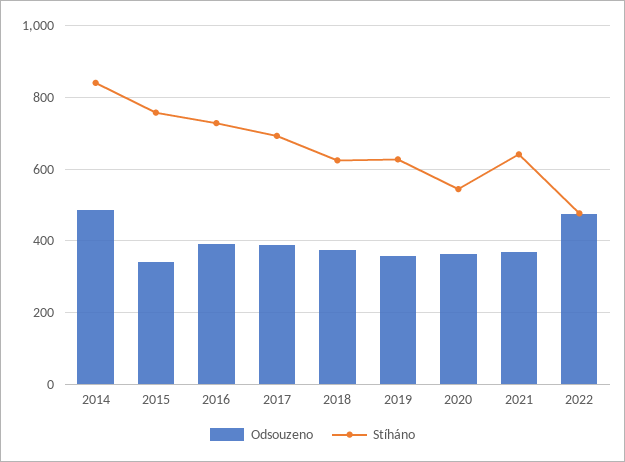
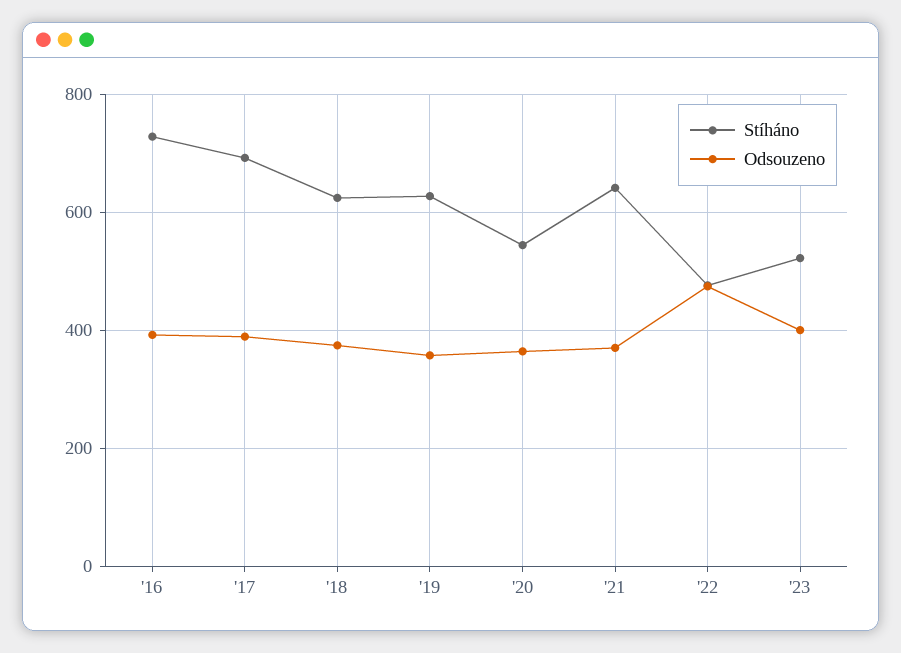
Odsouzeno, 2014: 480 -> none
Stíháno, 2014: 840 -> none
Odsouzeno, 2015: 340 -> none
Stíháno, 2015: 760 -> none
Stíháno, '23: none -> 520
Odsouzeno, '23: none -> 400

